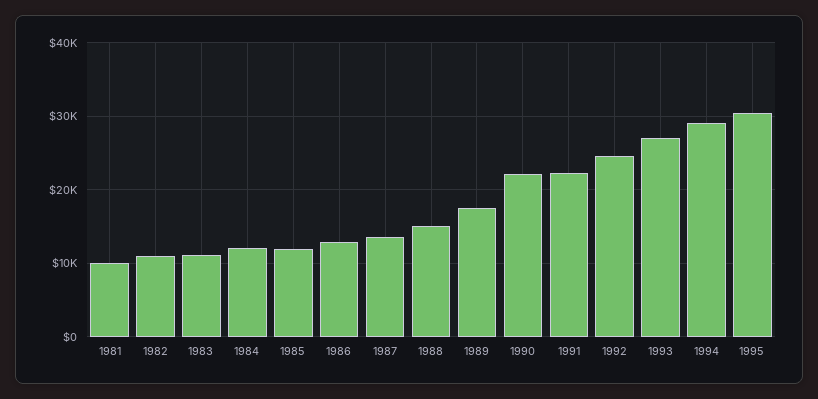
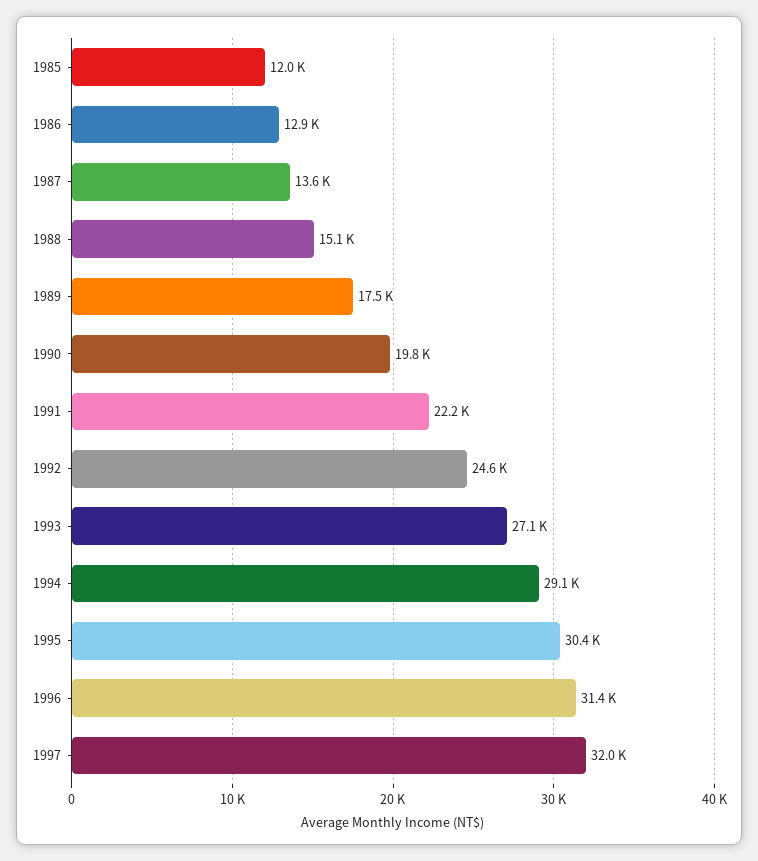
1981: 10000 -> none
1982: 11000 -> none
1983: 11000 -> none
1984: 12000 -> none
1990: 22000 -> 19800
1996: none -> 31400
1997: none -> 32000

